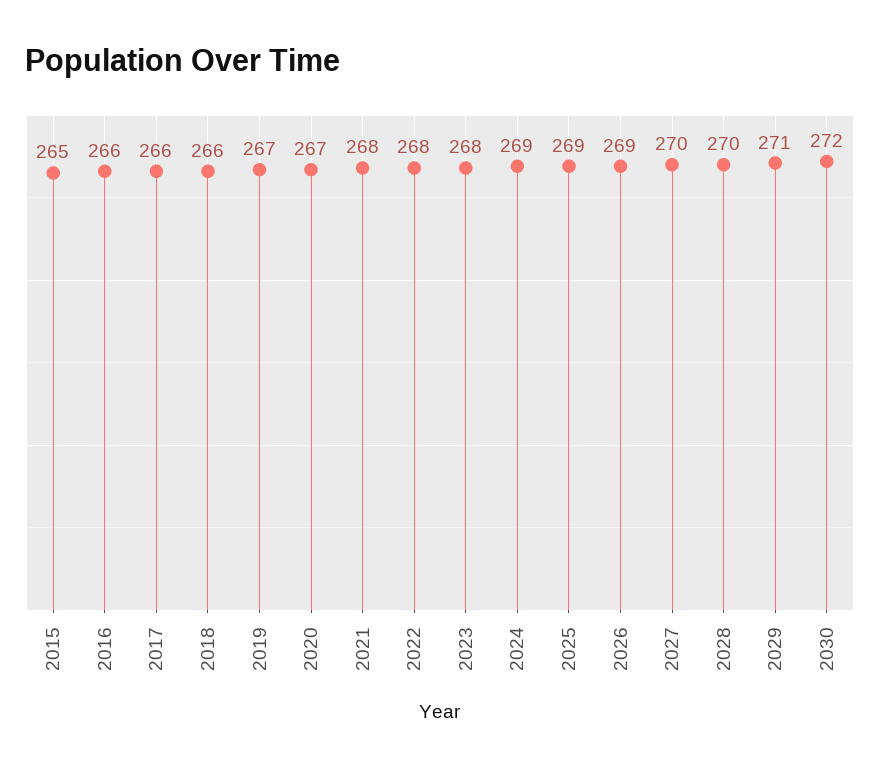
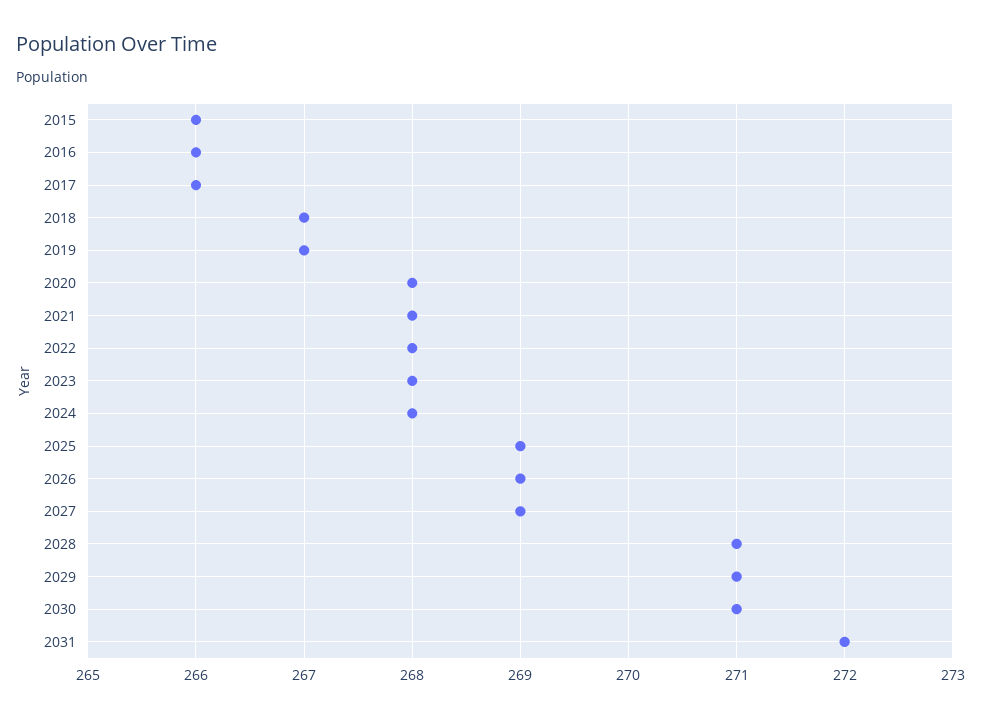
2015: 265 -> 266
2018: 266 -> 267
2020: 267 -> 268
2024: 269 -> 268
2027: 270 -> 269
2028: 270 -> 271
2030: 272 -> 271
2031: none -> 272

